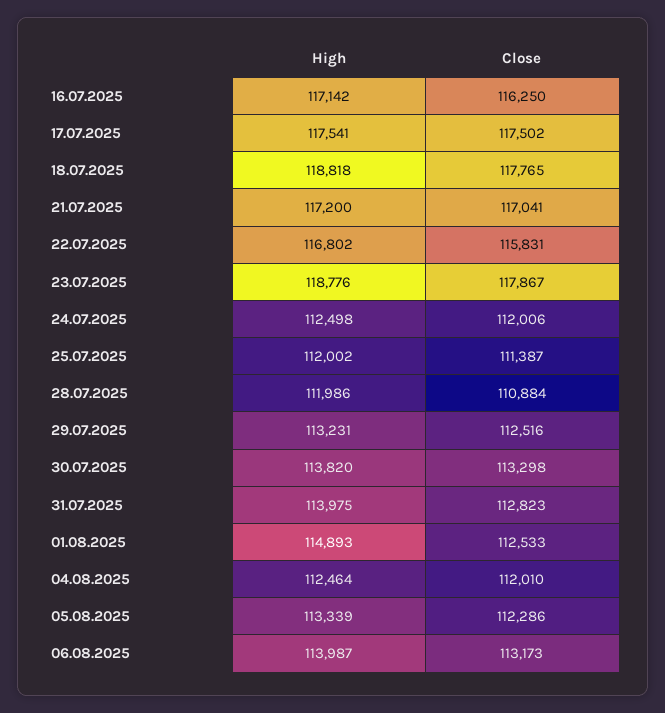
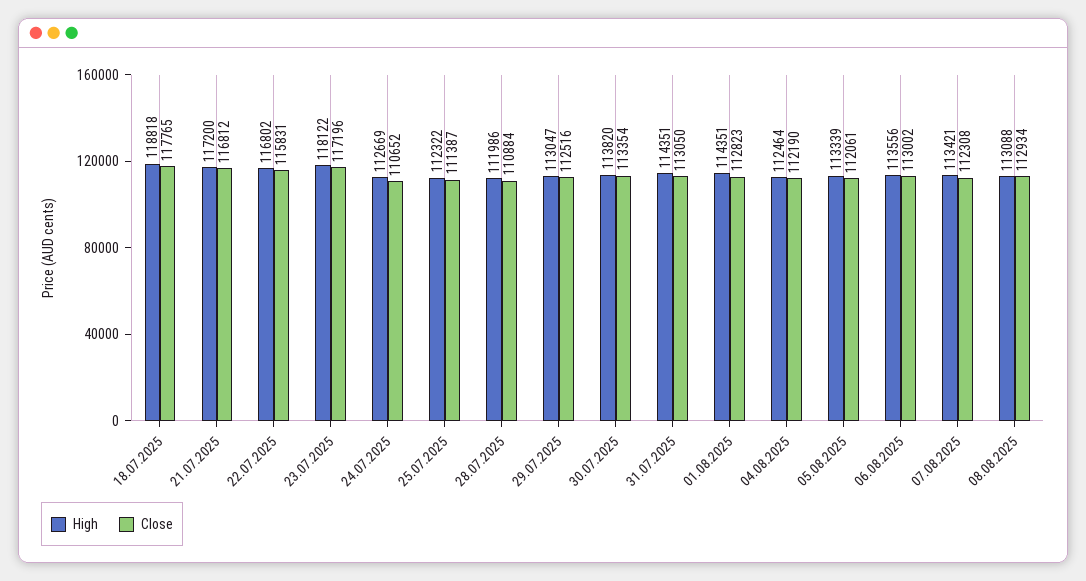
High, 16.07.2025: 117142 -> none
Close, 16.07.2025: 116250 -> none
High, 17.07.2025: 117541 -> none
Close, 17.07.2025: 117502 -> none
Close, 21.07.2025: 117041 -> 116812
High, 23.07.2025: 118776 -> 118122
Close, 23.07.2025: 117867 -> 117196
High, 24.07.2025: 112498 -> 112669
Close, 24.07.2025: 112006 -> 110652
High, 25.07.2025: 112002 -> 112322
High, 29.07.2025: 113231 -> 113047
Close, 30.07.2025: 113298 -> 113354
High, 31.07.2025: 113975 -> 114351
Close, 31.07.2025: 112823 -> 113050
High, 01.08.2025: 114893 -> 114351
Close, 01.08.2025: 112533 -> 112823
Close, 04.08.2025: 112010 -> 112190
Close, 05.08.2025: 112286 -> 112061
High, 06.08.2025: 113987 -> 113556
Close, 06.08.2025: 113173 -> 113002
High, 07.08.2025: none -> 113421
Close, 07.08.2025: none -> 112308
High, 08.08.2025: none -> 113088
Close, 08.08.2025: none -> 112934

